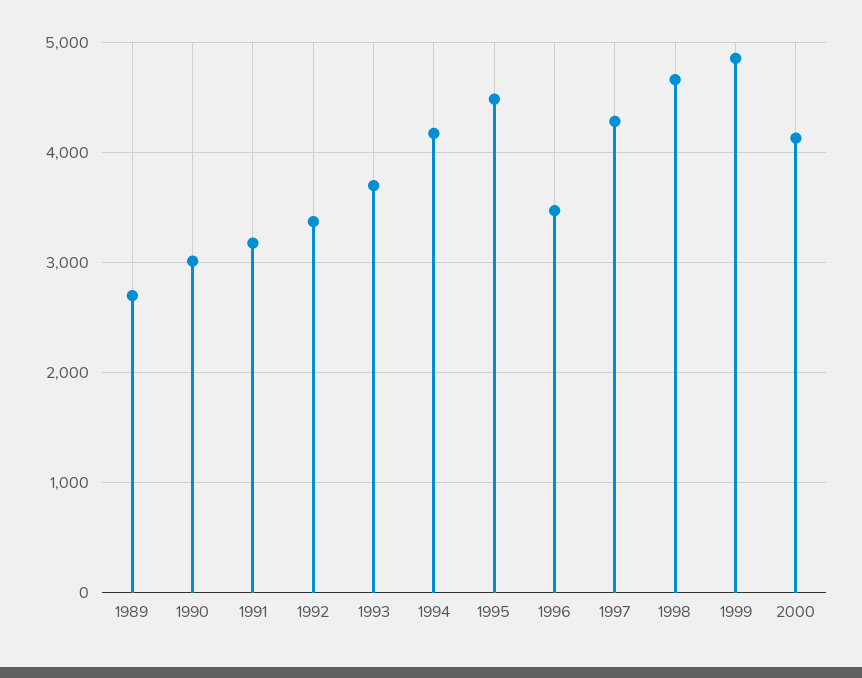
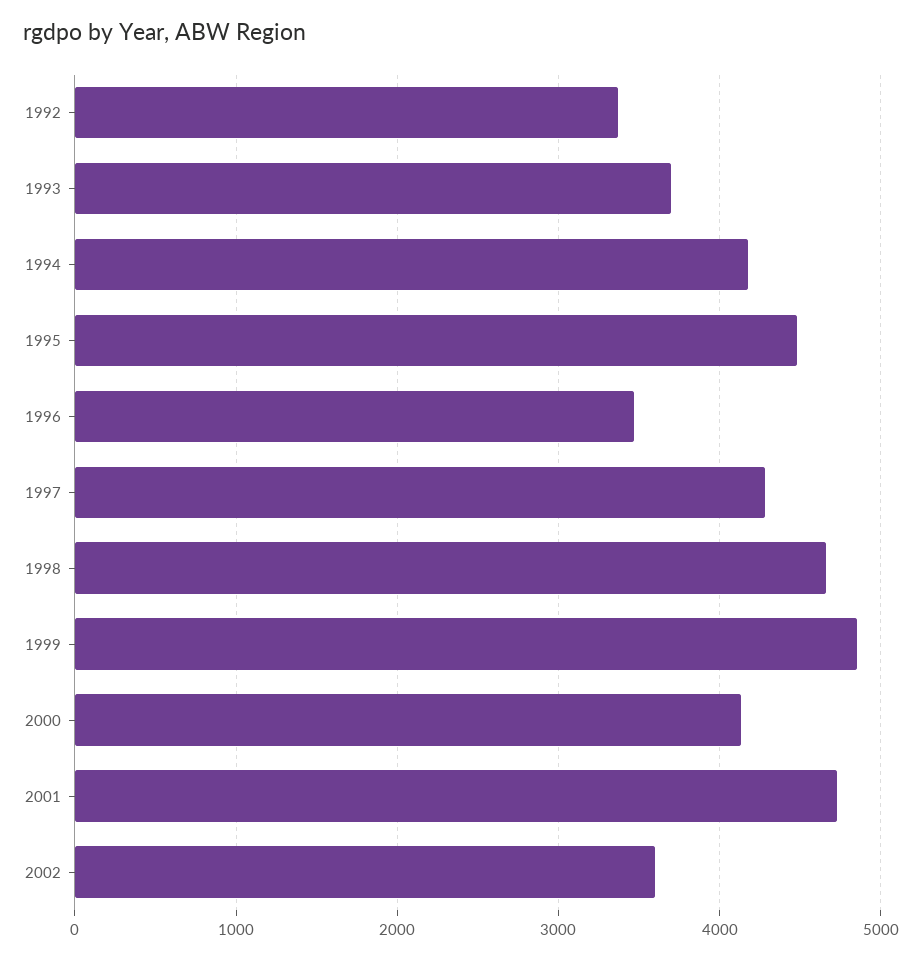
1989: 2700 -> none
1990: 3000 -> none
1991: 3200 -> none
2001: none -> 4700
2002: none -> 3600

